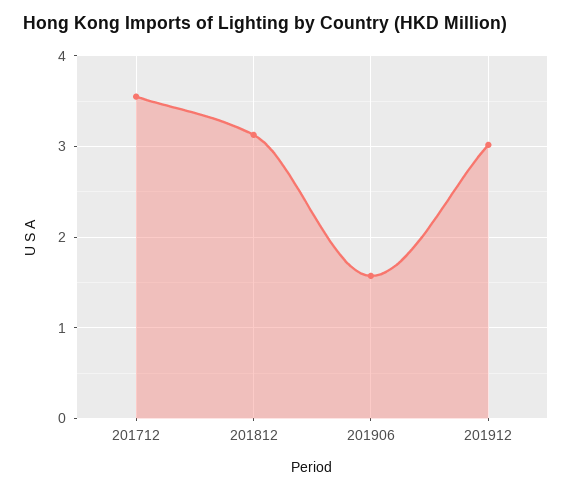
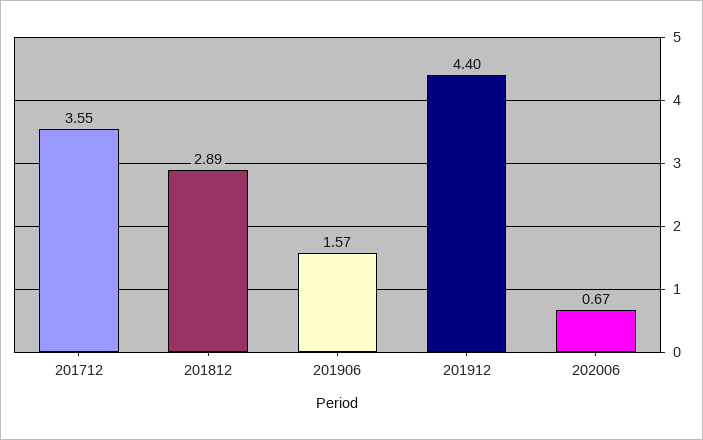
201812: 3.1 -> 2.89
201912: 3 -> 4.4
202006: none -> 0.67

